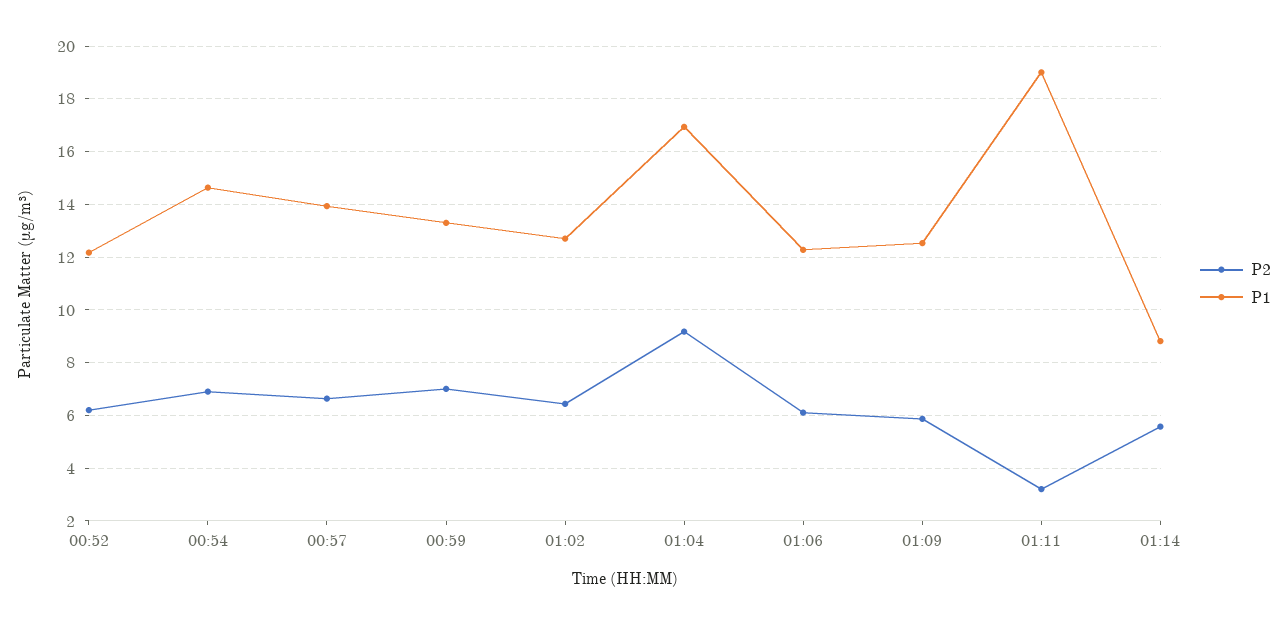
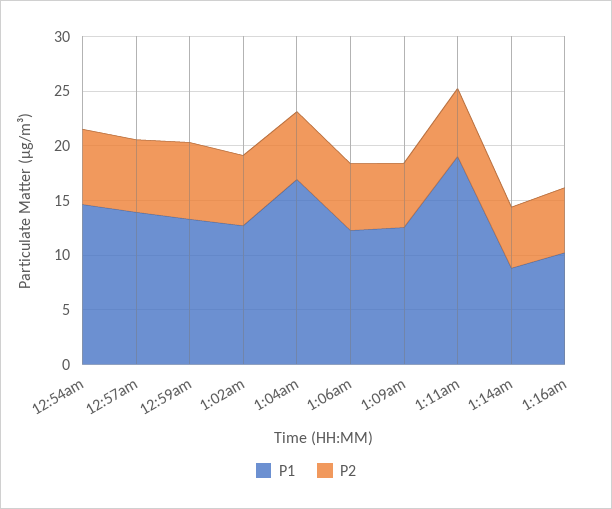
P2, 00:52: 6.25 -> none
P1, 00:52: 12.25 -> none
P2, 01:04: 9.25 -> 6
P2, 01:11: 3.25 -> 6
P1, 1:16am: none -> 10
P2, 1:16am: none -> 6

